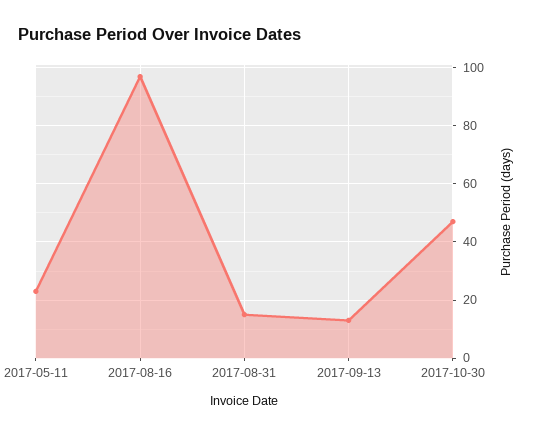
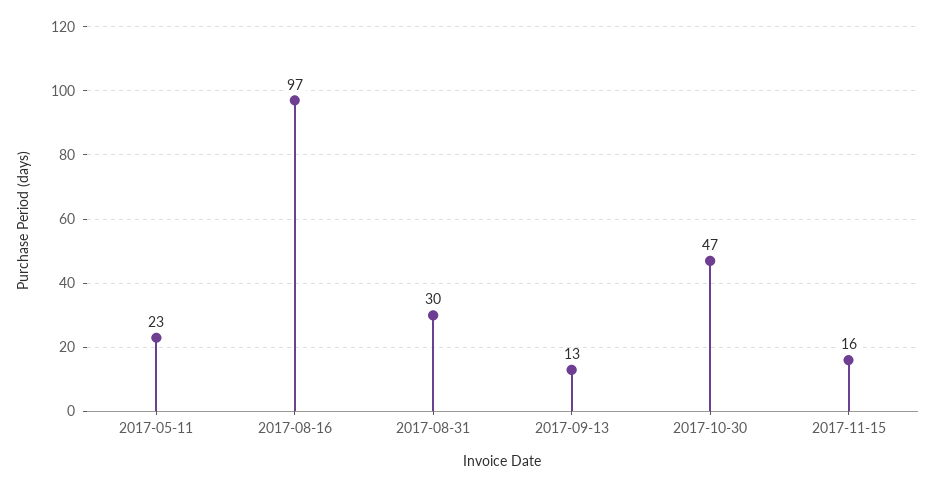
2017-08-31: 15 -> 30
2017-11-15: none -> 16

